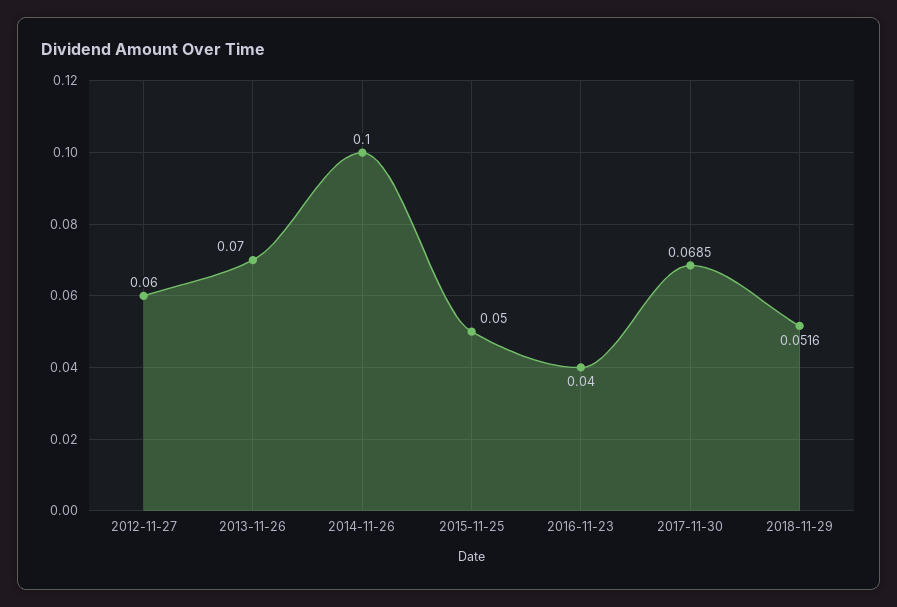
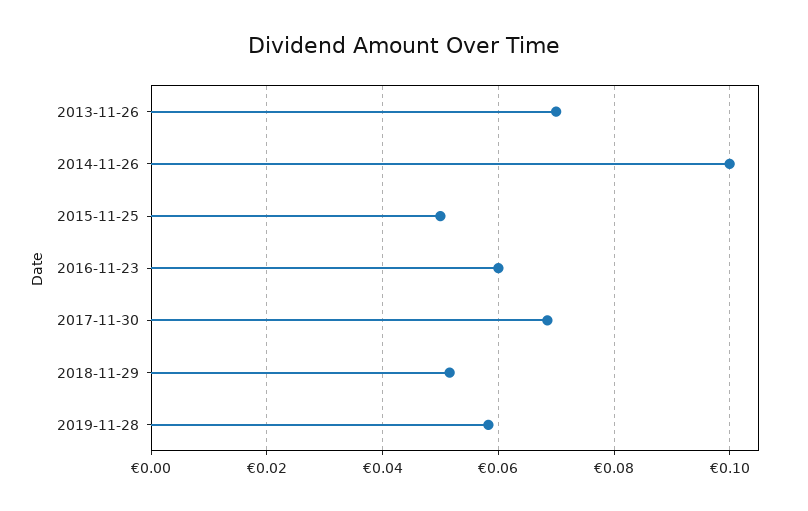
2012-11-27: 0.06 -> none
2016-11-23: 0.04 -> 0.06
2019-11-28: none -> 0.058

